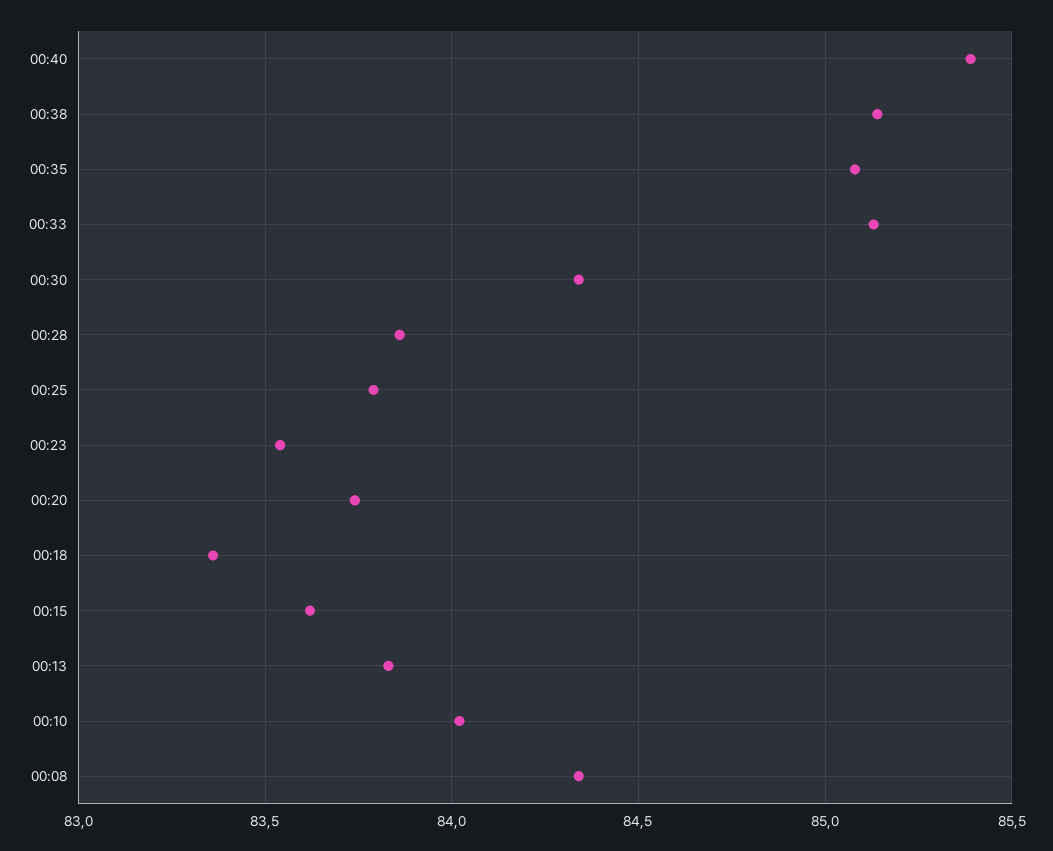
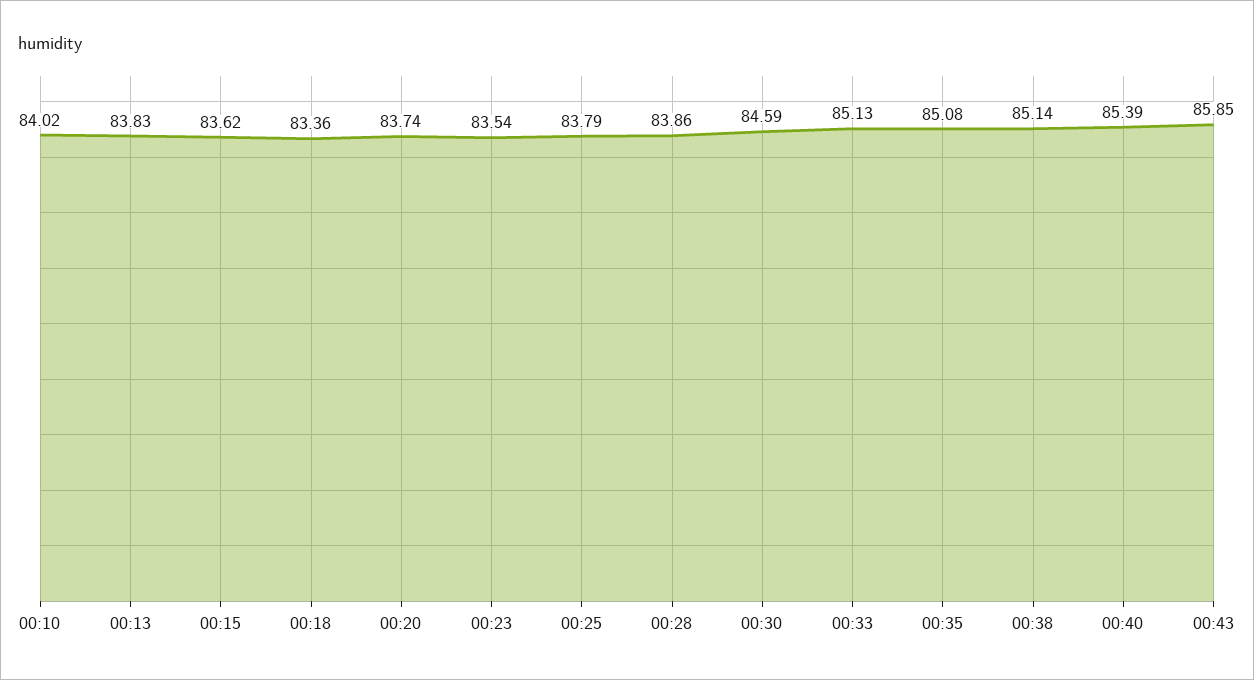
00:30: 84.35 -> 84.59
00:08: 84.35 -> none
00:43: none -> 85.85

